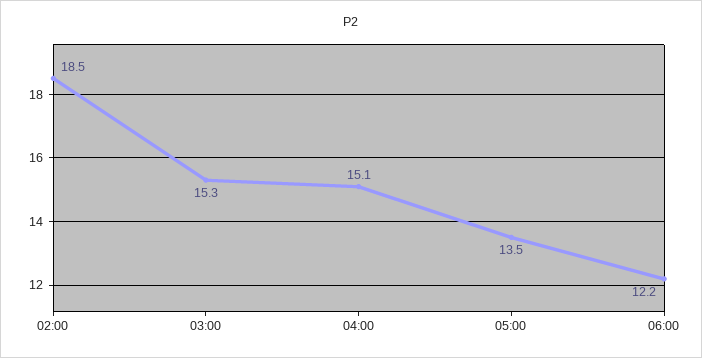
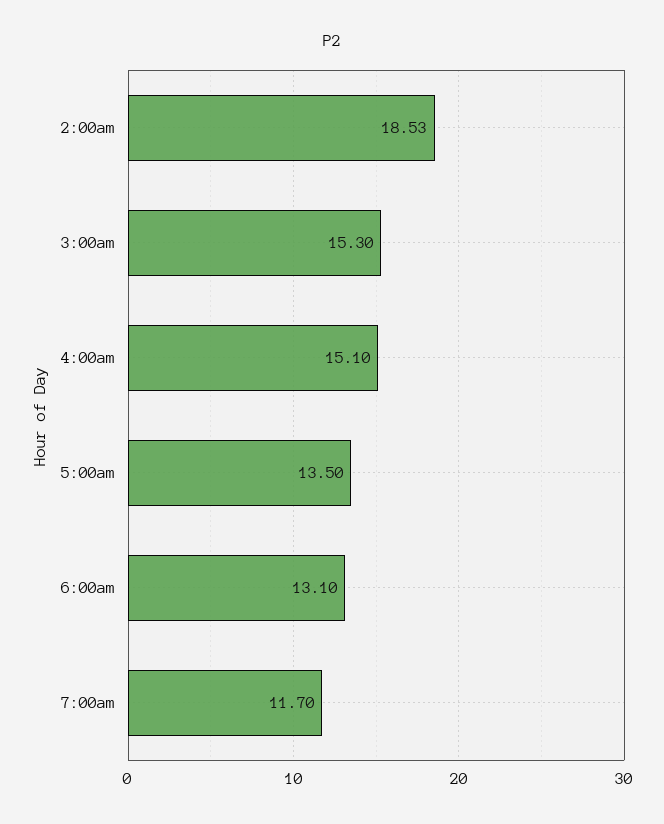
06:00: 12.2 -> 13.1
7:00am: none -> 11.7

